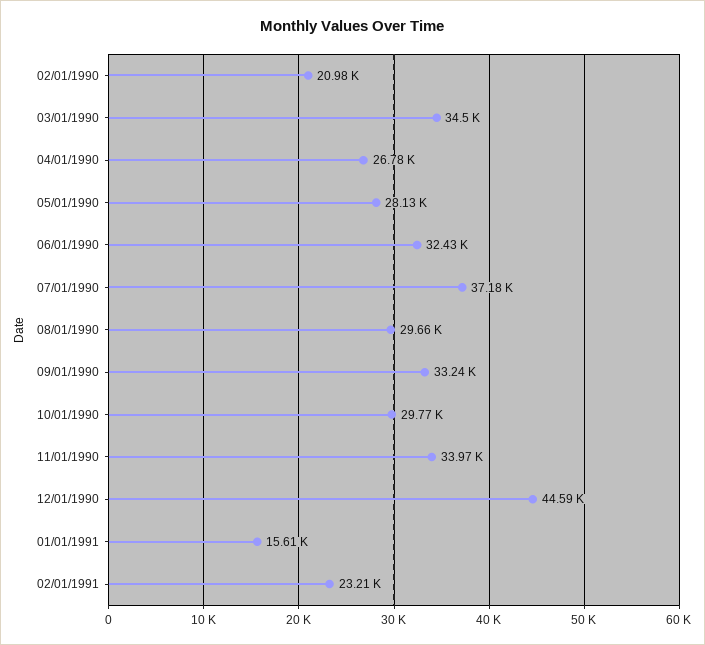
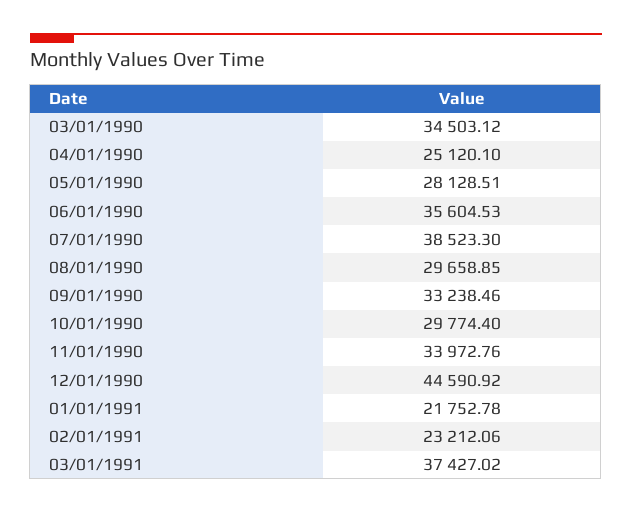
02/01/1990: 20980 -> none
04/01/1990: 26780 -> 25120.1
06/01/1990: 32430 -> 35604.53
07/01/1990: 37180 -> 38523.3
01/01/1991: 15610 -> 21752.78
03/01/1991: none -> 37427.02

